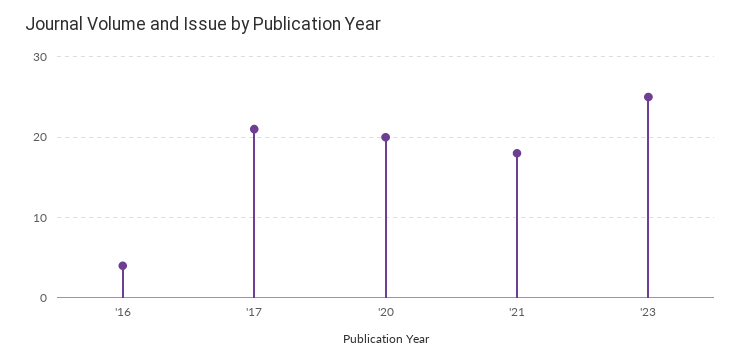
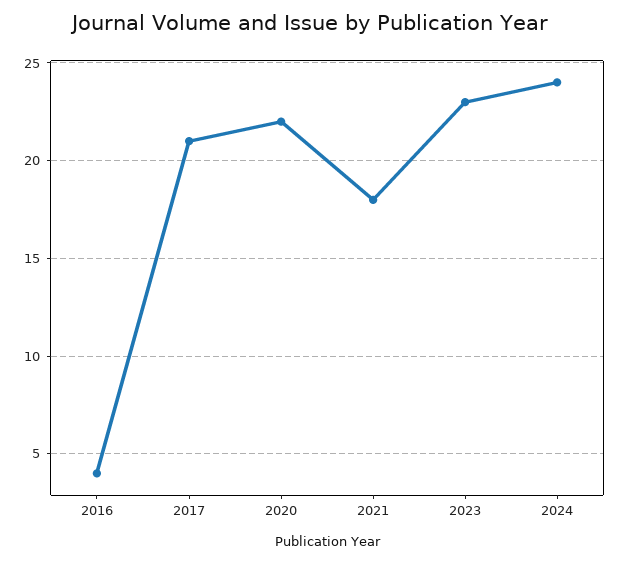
'20: 20 -> 22
'23: 25 -> 23
2024: none -> 24

